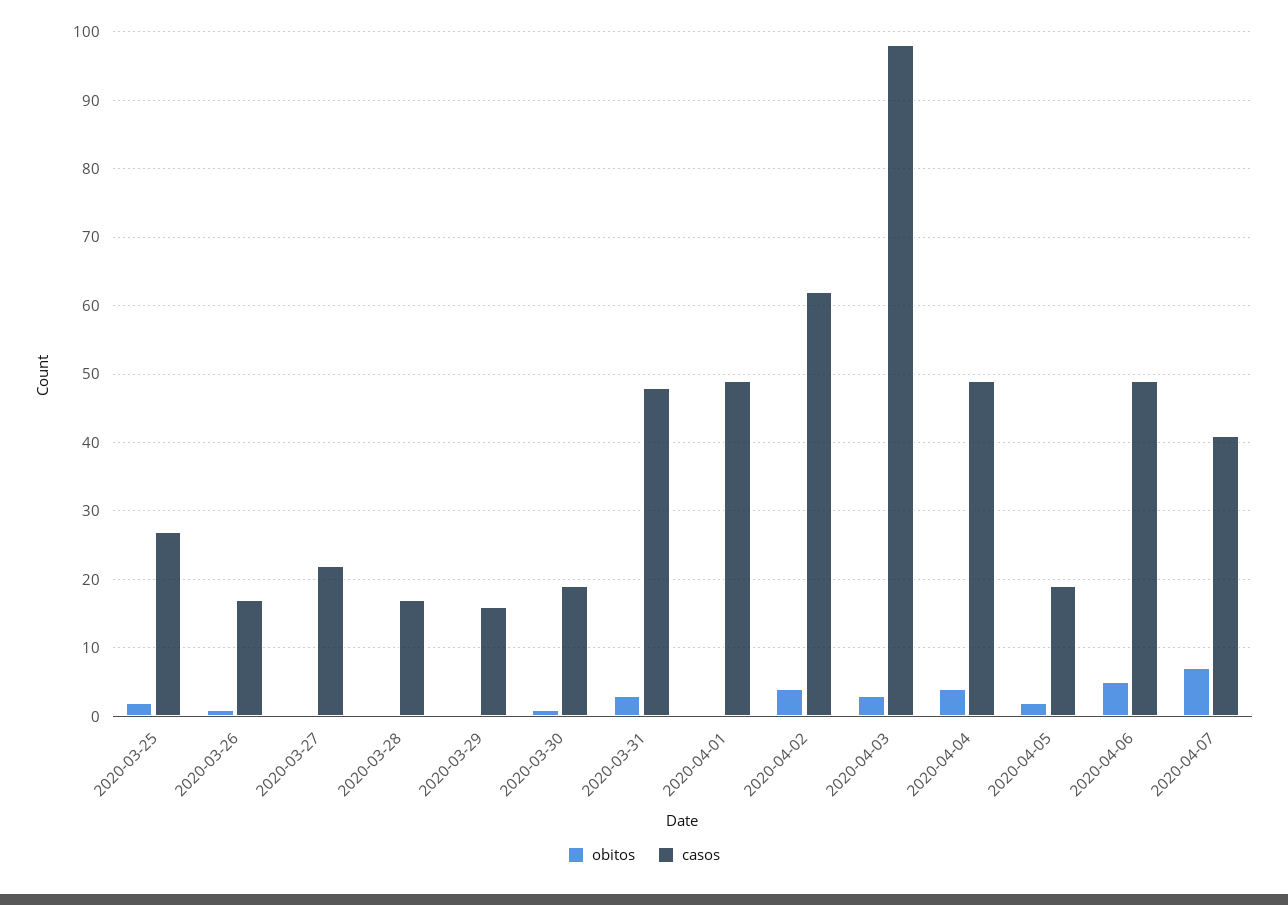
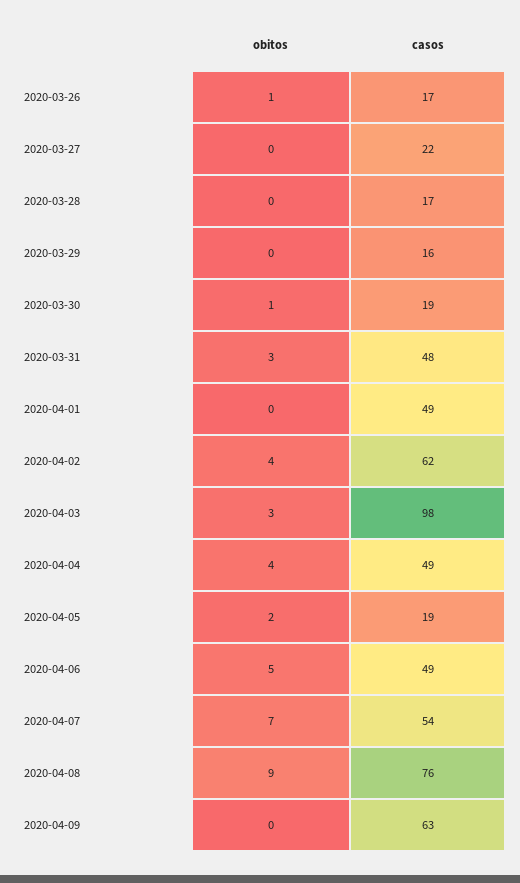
obitos, 2020-03-25: 2 -> none
casos, 2020-03-25: 27 -> none
casos, 2020-04-07: 41 -> 54
obitos, 2020-04-08: none -> 9
casos, 2020-04-08: none -> 76
obitos, 2020-04-09: none -> 0
casos, 2020-04-09: none -> 63

